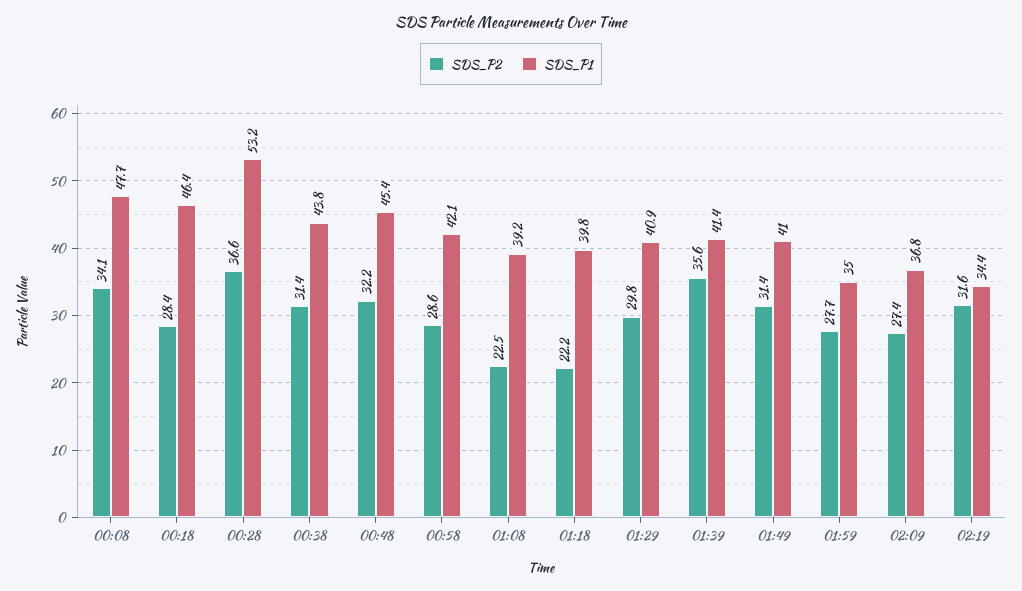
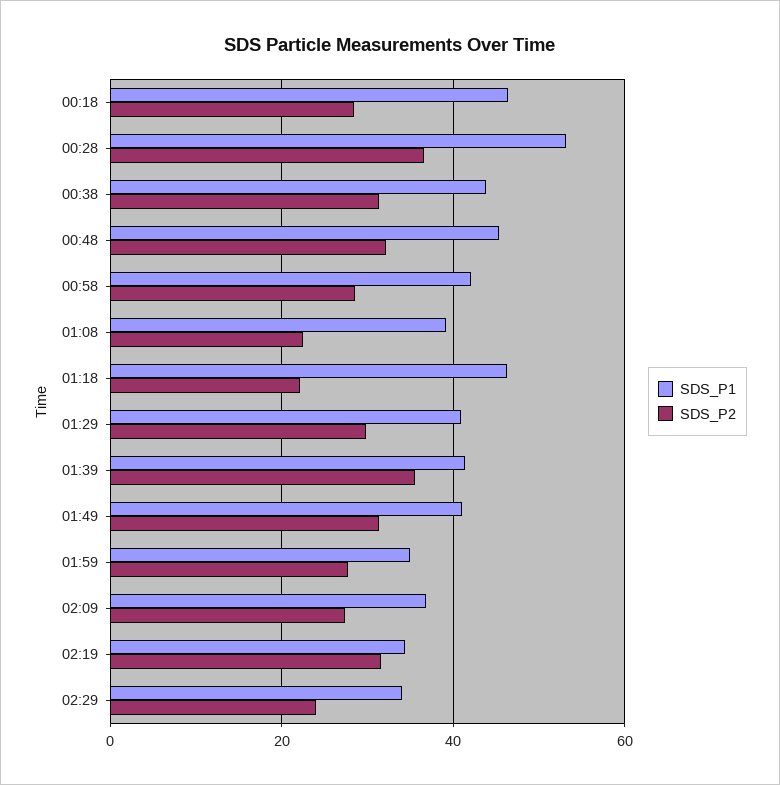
SDS_P2, 00:08: 34.1 -> none
SDS_P1, 00:08: 47.7 -> none
SDS_P1, 01:18: 39.8 -> 46
SDS_P1, 02:29: none -> 34
SDS_P2, 02:29: none -> 24

